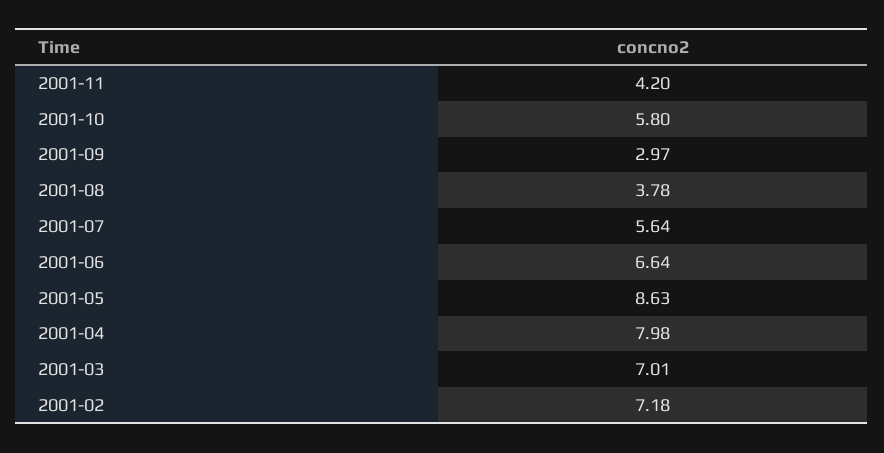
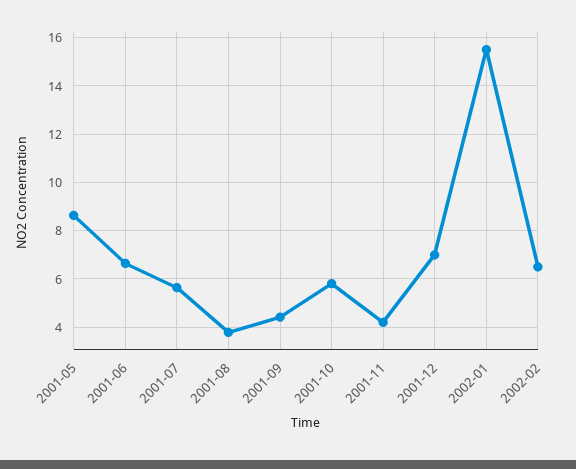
2001-09: 2.97 -> 4.5
2001-04: 7.98 -> none
2001-03: 7.01 -> none
2001-02: 7.18 -> none
2001-12: none -> 7
2002-01: none -> 15.5
2002-02: none -> 6.5

